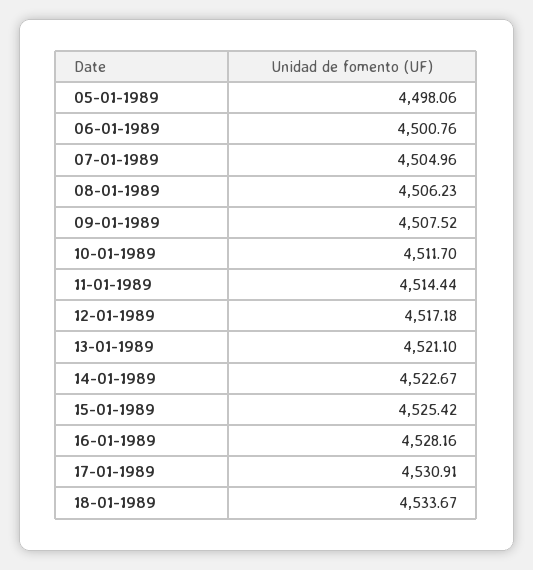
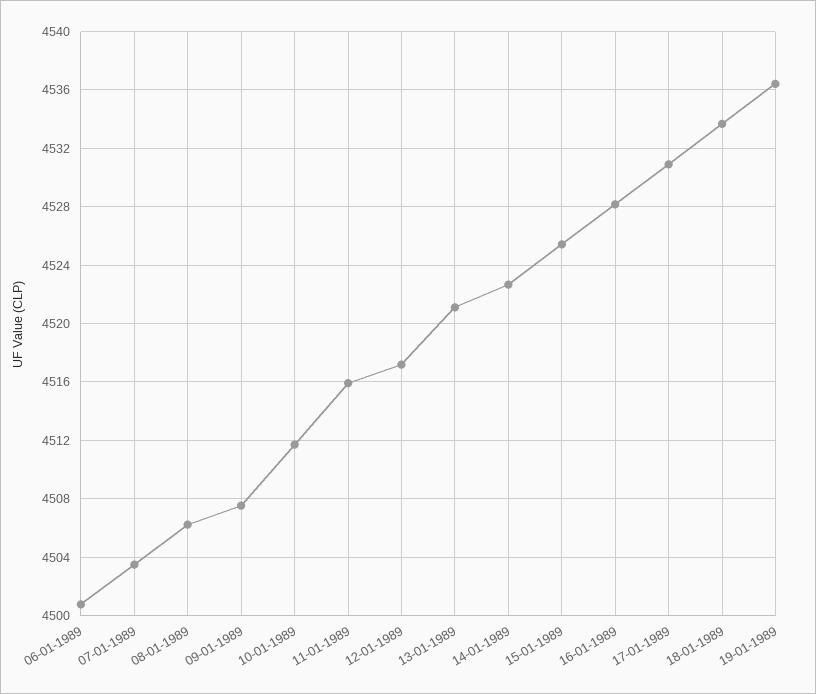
05-01-1989: 4498.06 -> none
07-01-1989: 4504.96 -> 4503.5
11-01-1989: 4514.44 -> 4516
19-01-1989: none -> 4536.5

